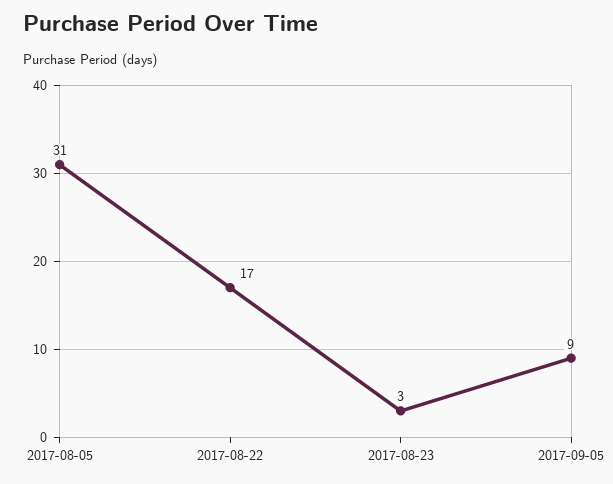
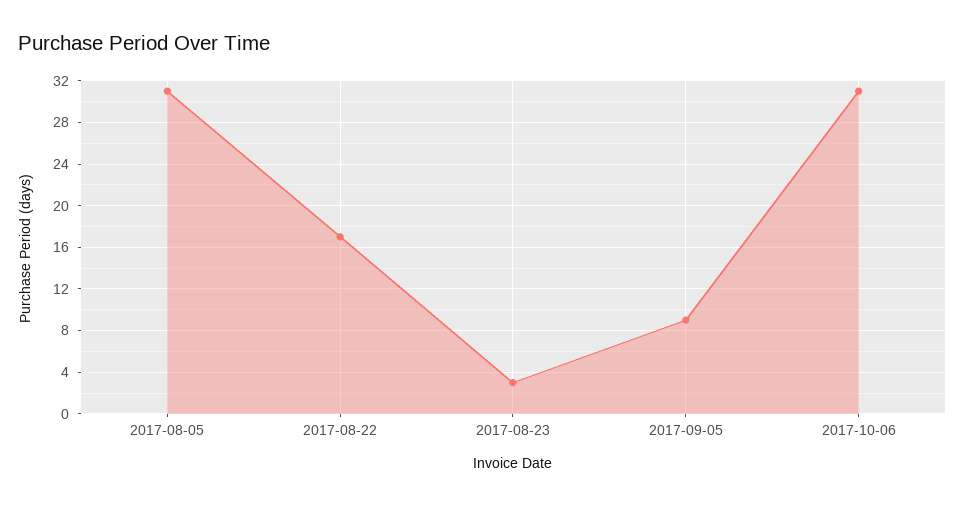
2017-10-06: none -> 31

